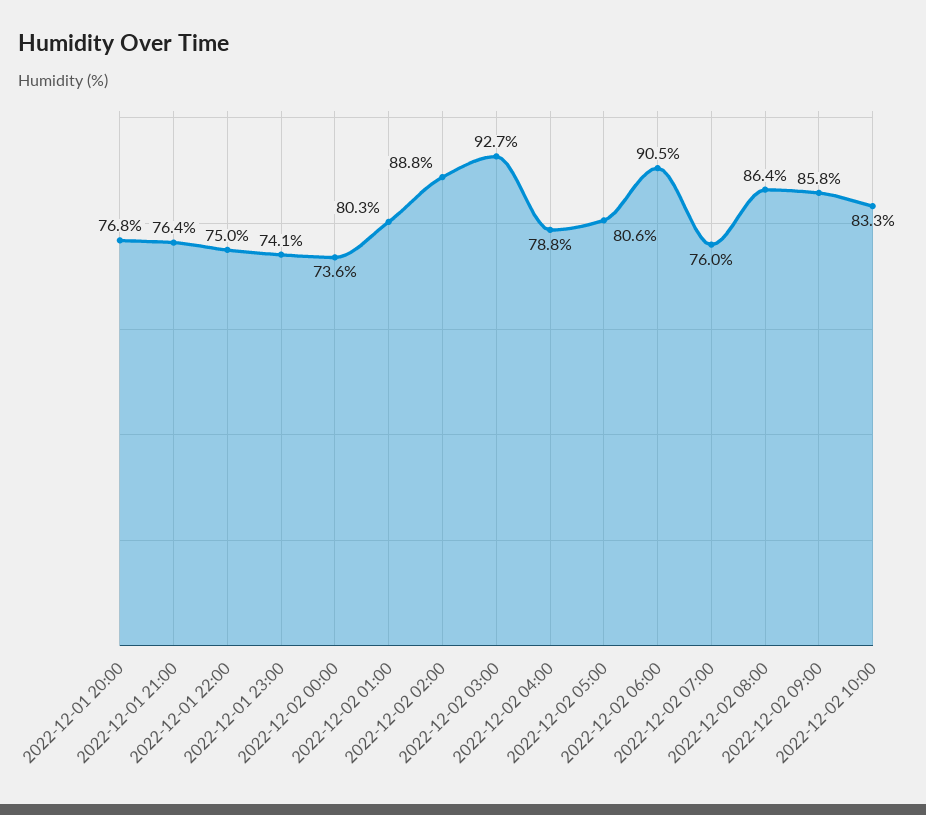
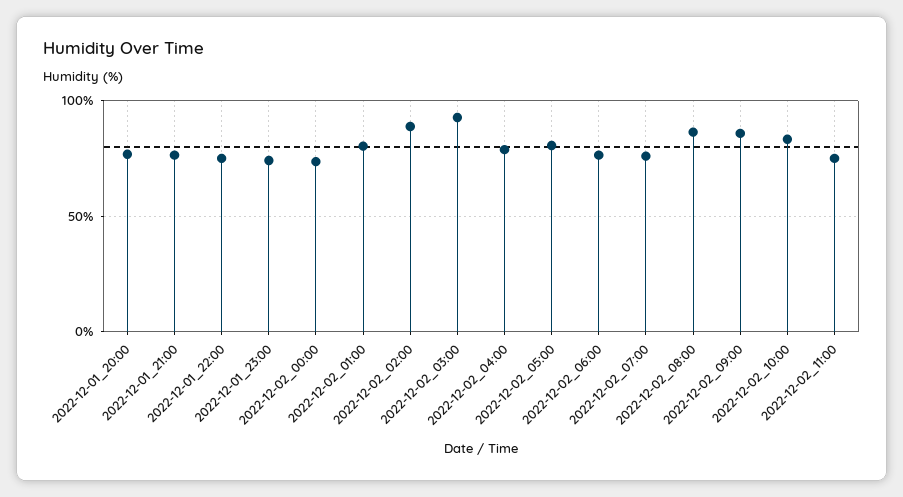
2022-12-02 06:00: 90.5 -> 75
2022-12-02_11:00: none -> 75

